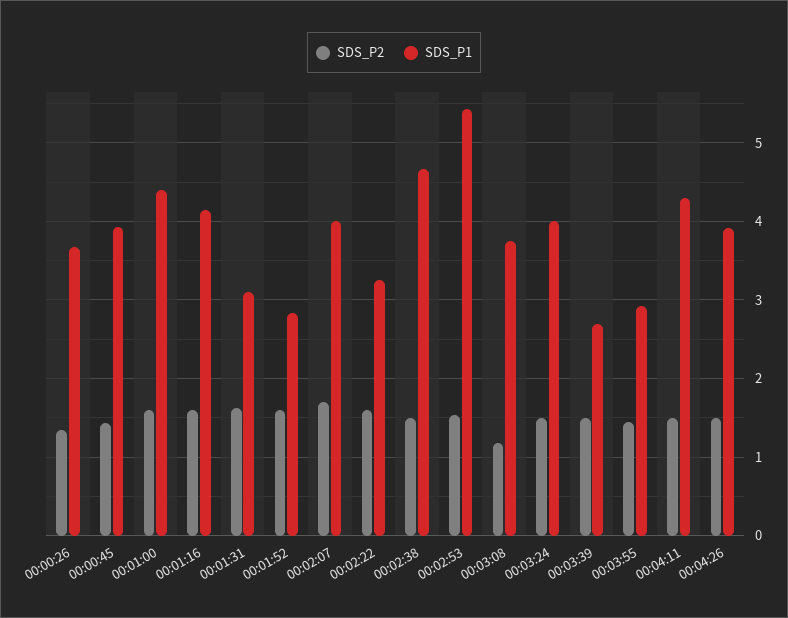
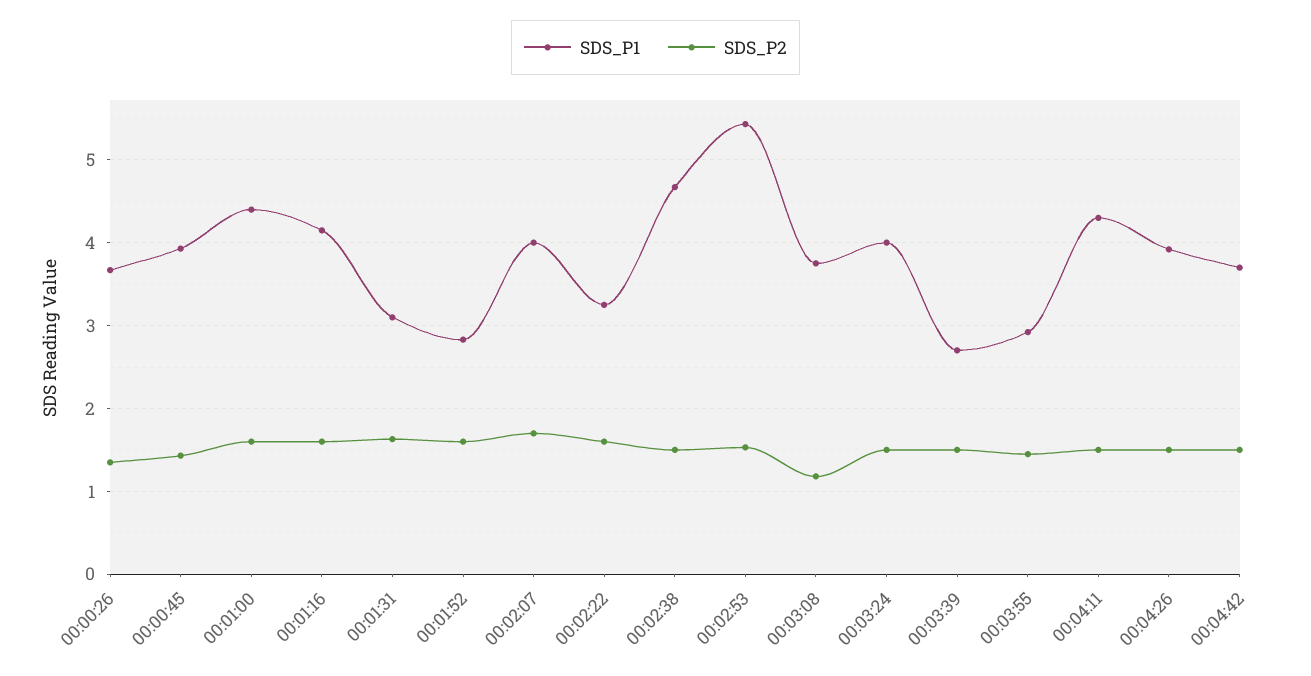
SDS_P1, 00:04:42: none -> 3.7
SDS_P2, 00:04:42: none -> 1.5

